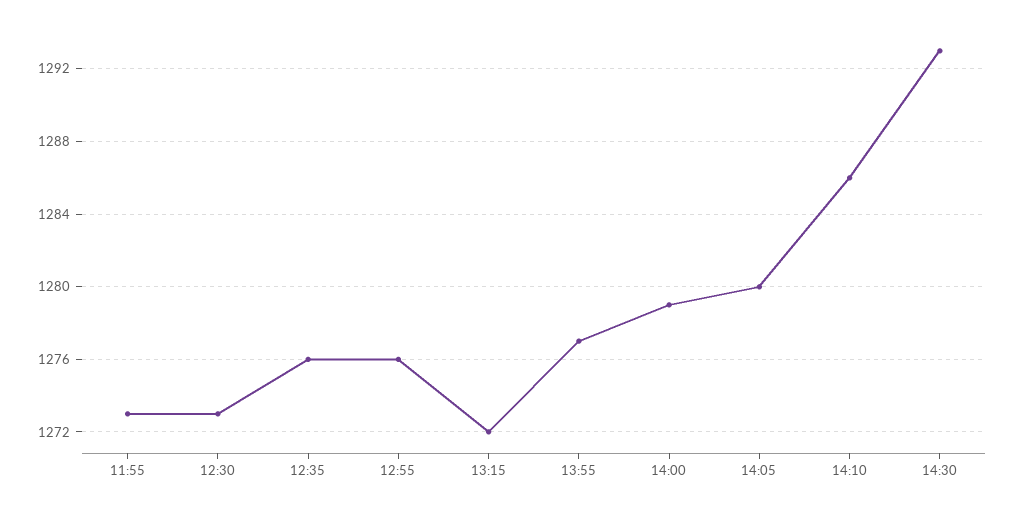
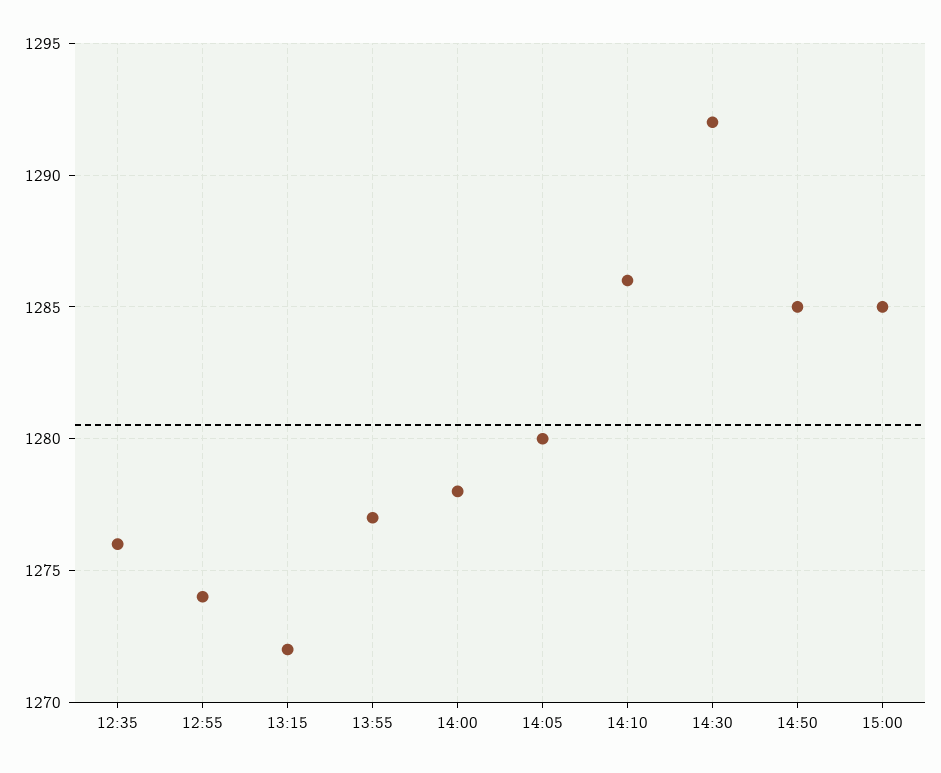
11:55: 1273 -> none
12:30: 1273 -> none
12:55: 1276 -> 1274
14:00: 1279 -> 1278
14:30: 1293 -> 1292
14:50: none -> 1285
15:00: none -> 1285

